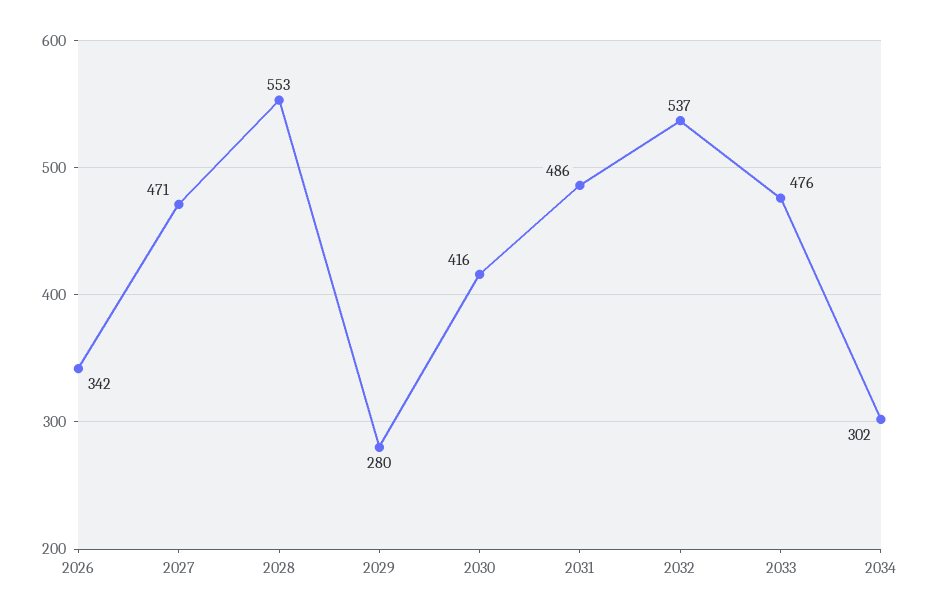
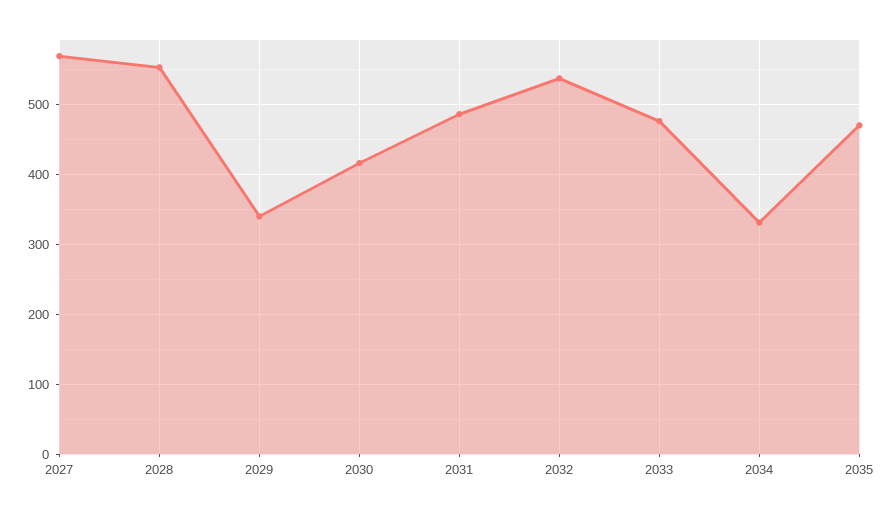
2026: 342 -> none
2027: 471 -> 570
2029: 280 -> 340
2034: 302 -> 330
2035: none -> 470

